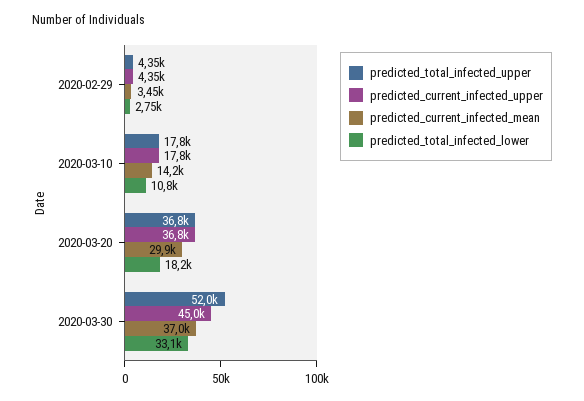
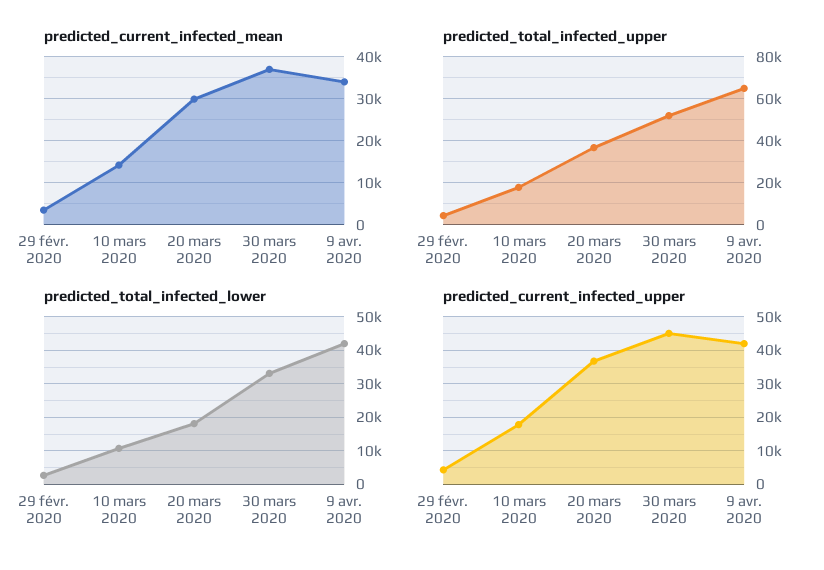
predicted_current_infected_mean, 9 avr. 2020: none -> 34000
predicted_total_infected_upper, 9 avr. 2020: none -> 65000
predicted_total_infected_lower, 9 avr. 2020: none -> 42000
predicted_current_infected_upper, 9 avr. 2020: none -> 42000

